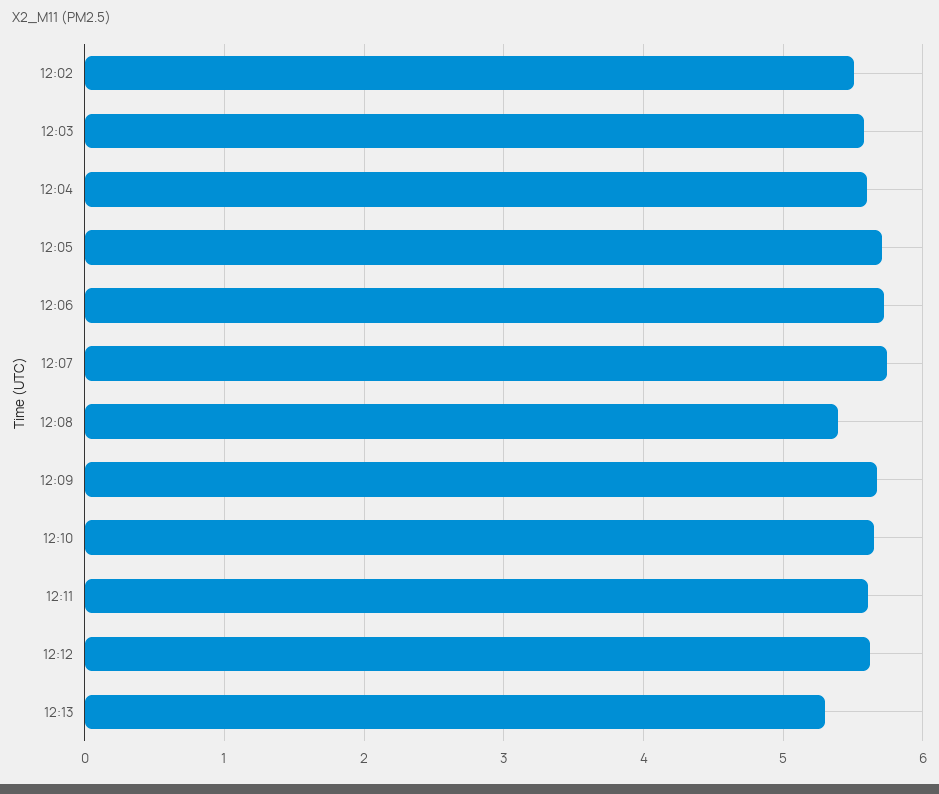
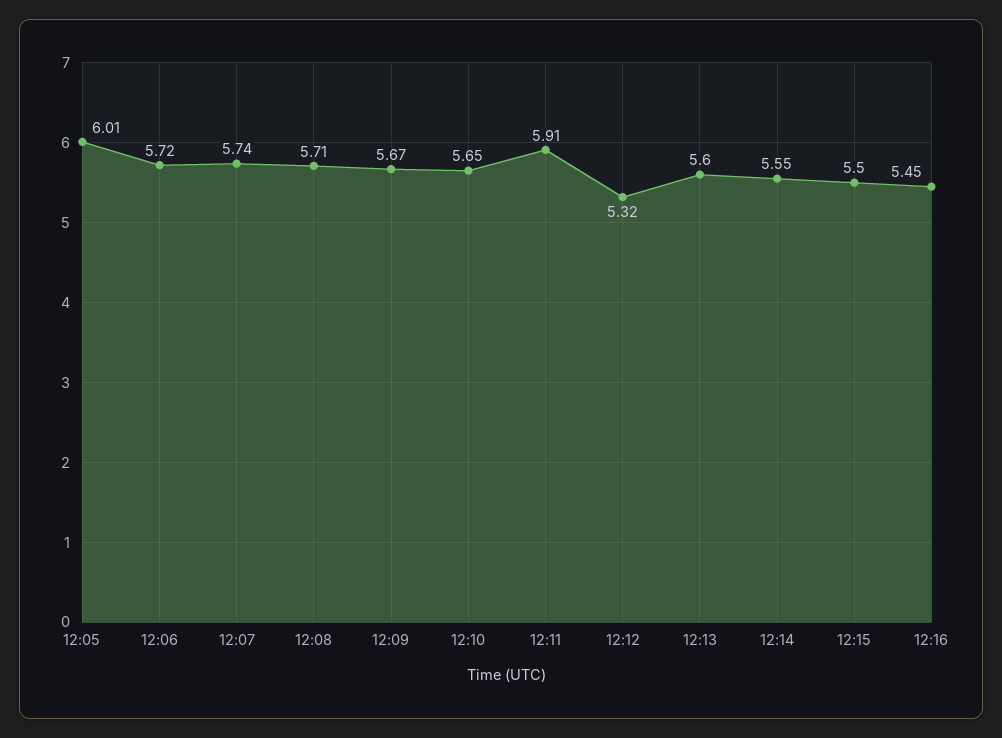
12:02: 5.5 -> none
12:03: 5.6 -> none
12:04: 5.6 -> none
12:05: 5.7 -> 6.01
12:08: 5.4 -> 5.71
12:11: 5.6 -> 5.91
12:12: 5.6 -> 5.32
12:13: 5.3 -> 5.6
12:14: none -> 5.55
12:15: none -> 5.5
12:16: none -> 5.45

